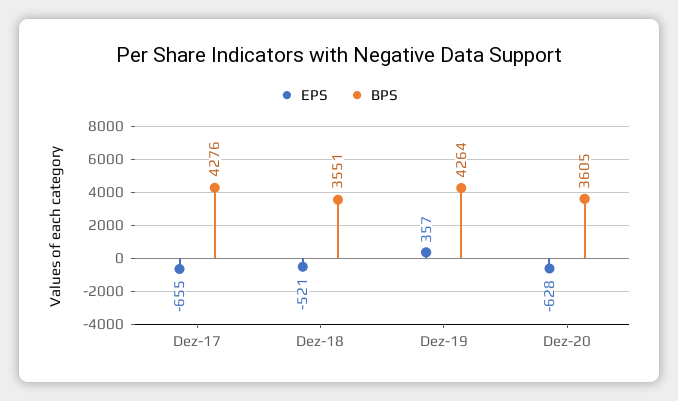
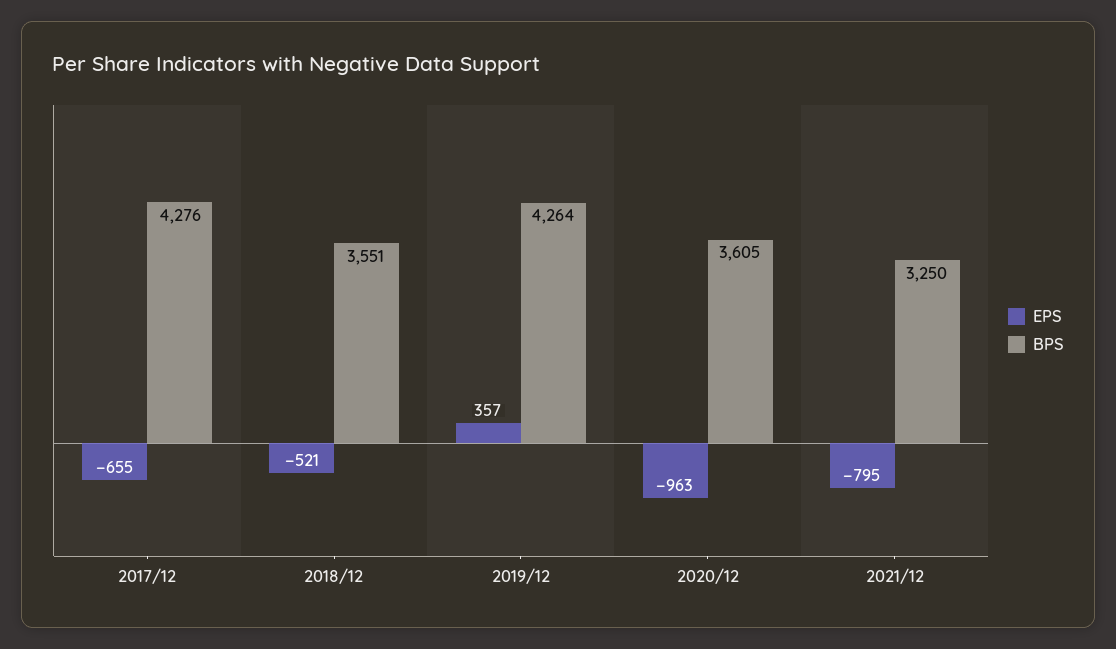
EPS, Dez-20: -628 -> -963
EPS, 2021/12: none -> -795
BPS, 2021/12: none -> 3250

